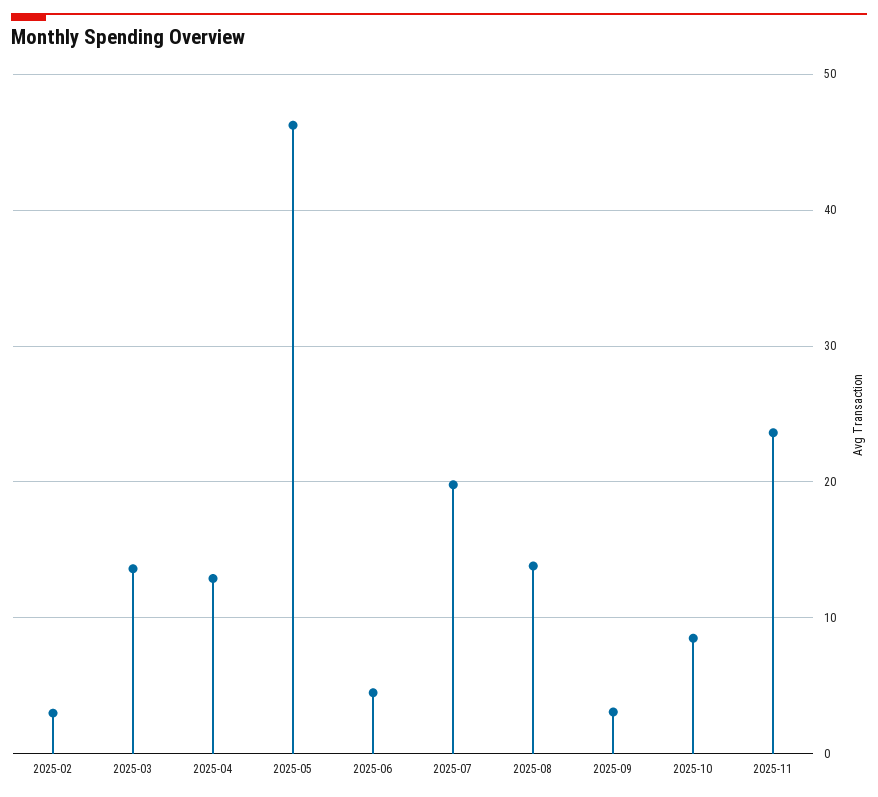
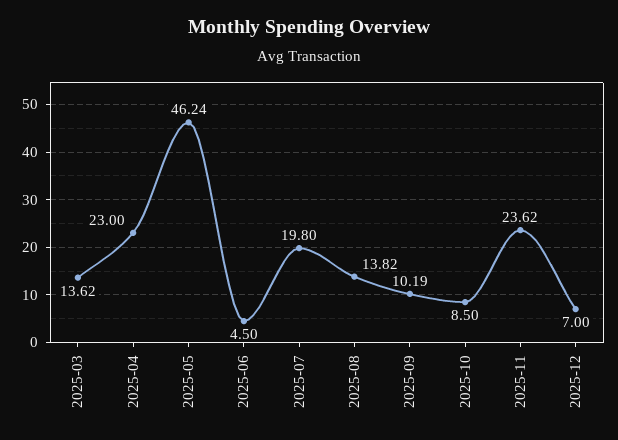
2025-02: 3 -> none
2025-04: 13 -> 23
2025-09: 3 -> 10.19
2025-12: none -> 7

